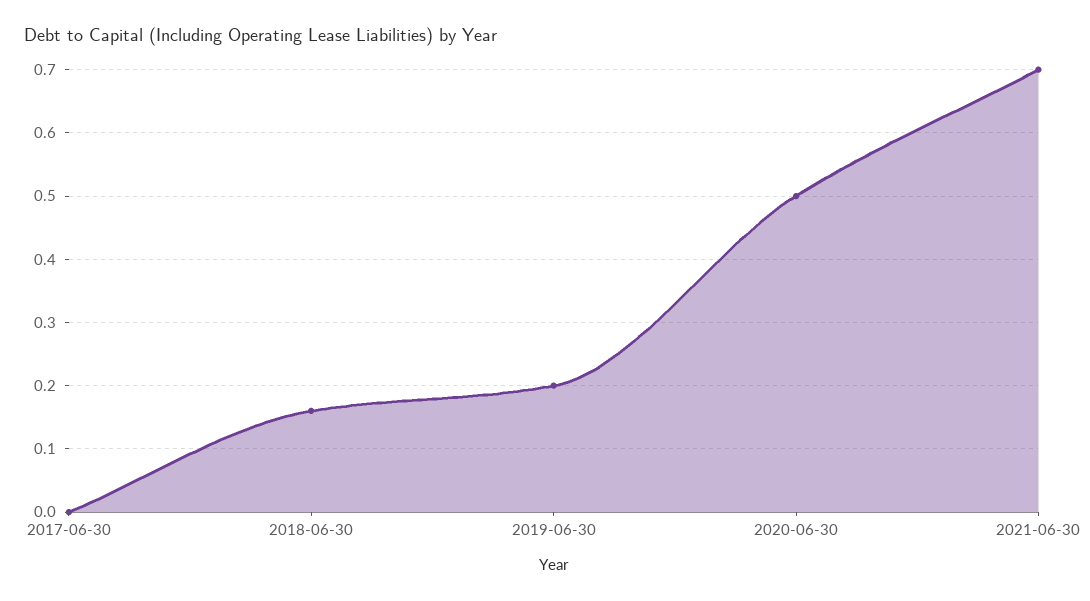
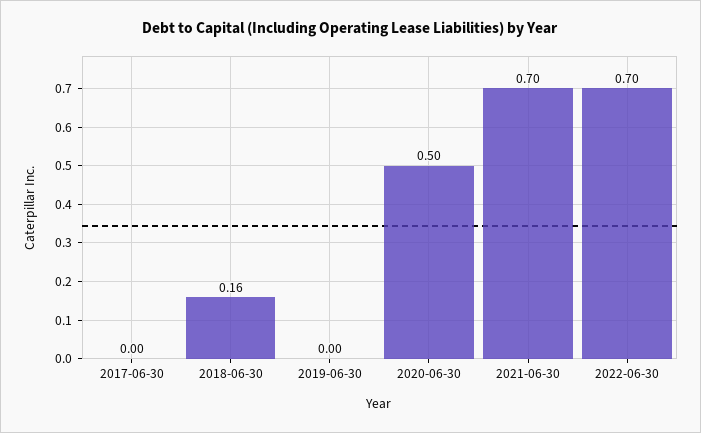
2019-06-30: 0.2 -> 0
2022-06-30: none -> 0.7

